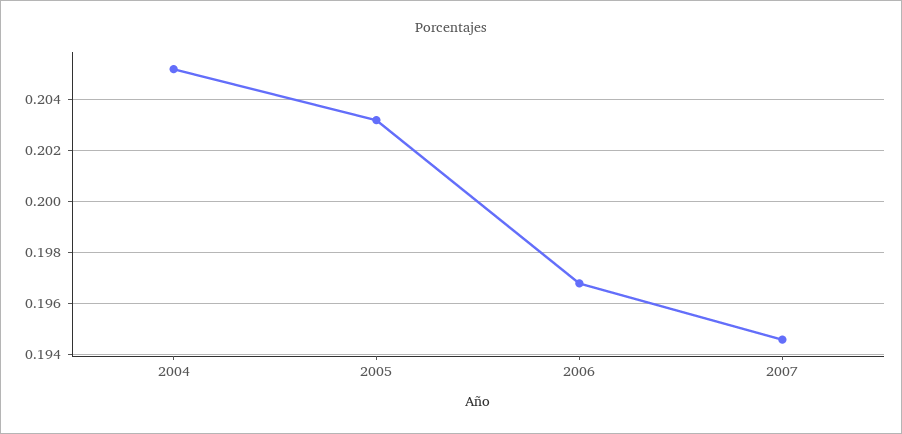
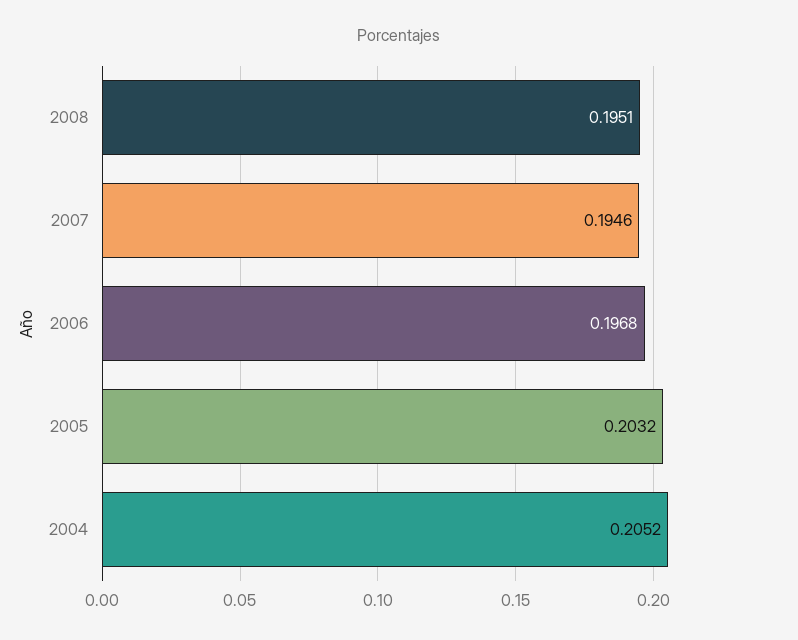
2008: none -> 0.1951

